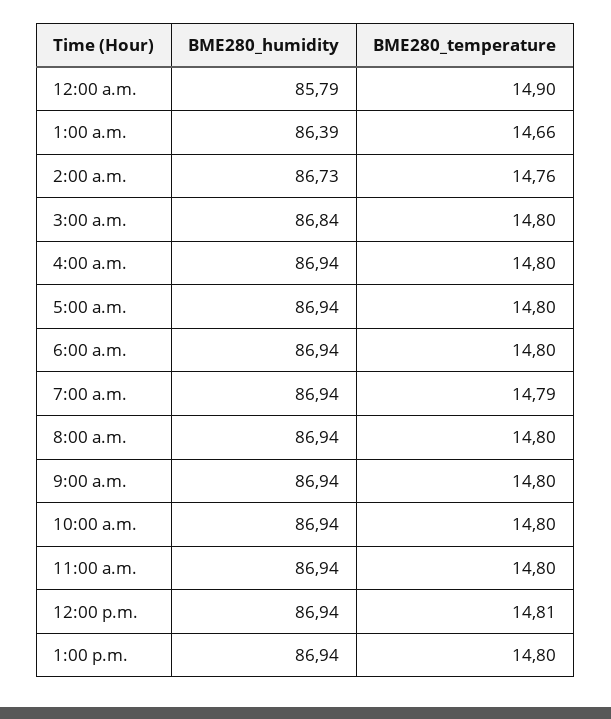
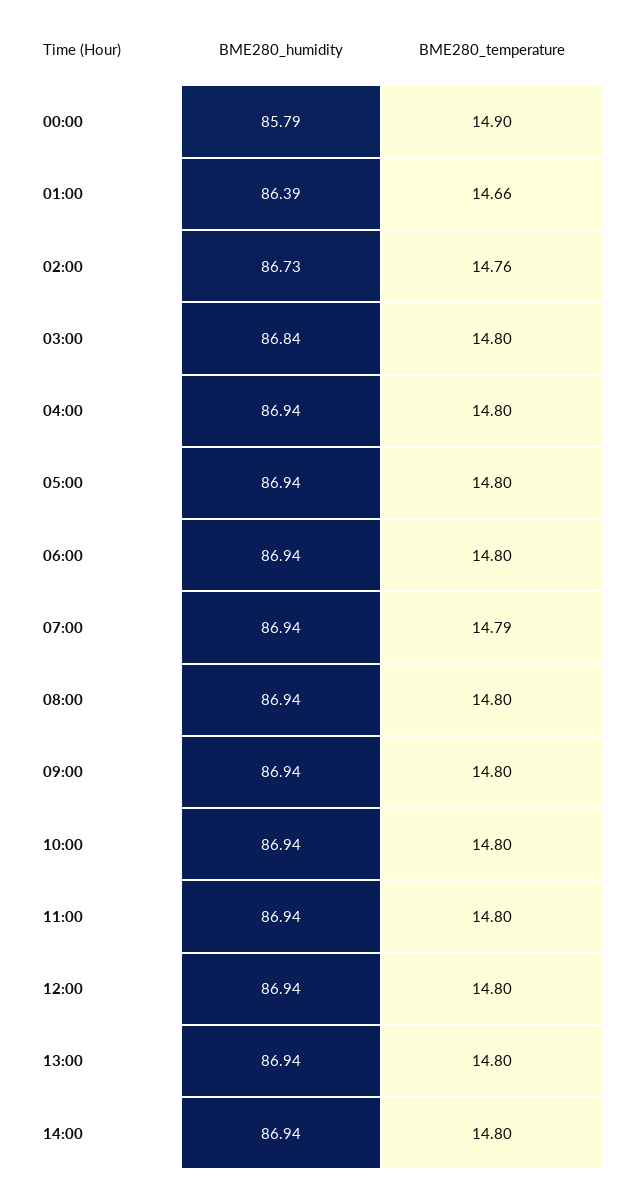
BME280_temperature, 12:00 p.m.: 14.81 -> 14.8
BME280_humidity, 14:00: none -> 86.94
BME280_temperature, 14:00: none -> 14.8

